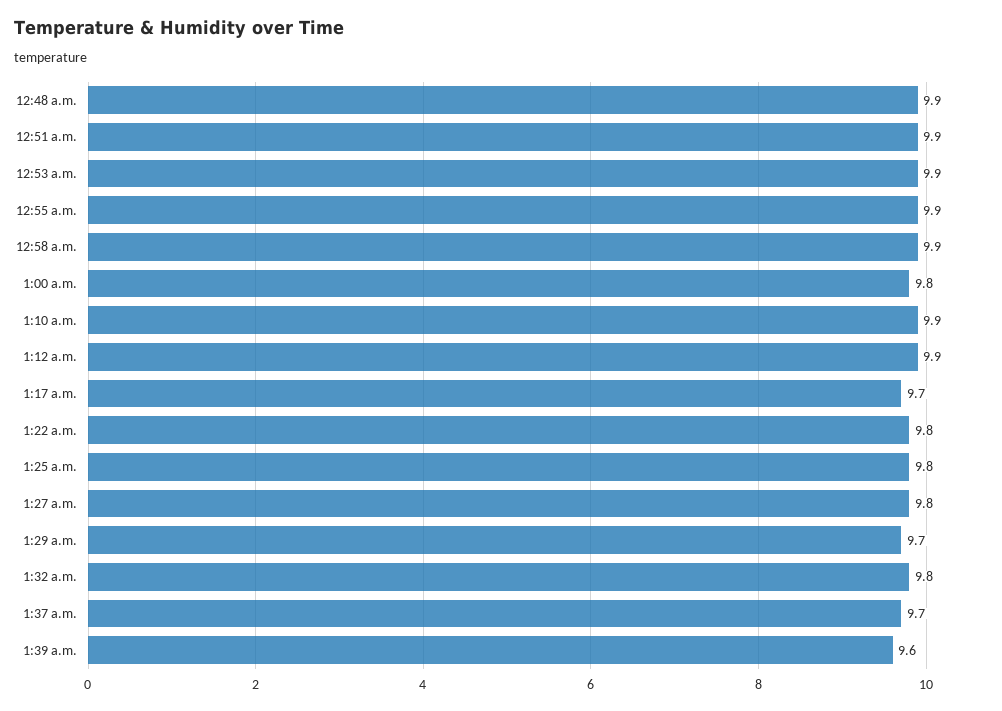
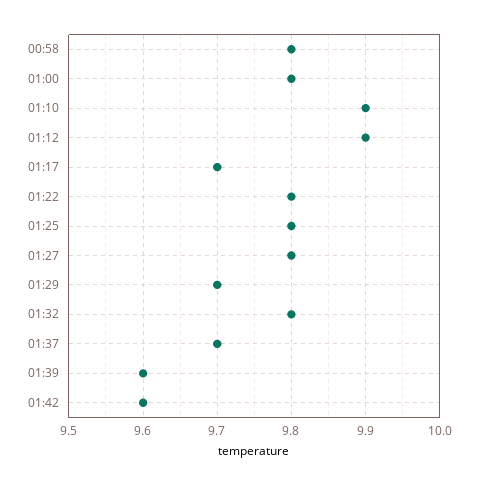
12:48 a.m.: 9.9 -> none
12:51 a.m.: 9.9 -> none
12:53 a.m.: 9.9 -> none
12:55 a.m.: 9.9 -> none
12:58 a.m.: 9.9 -> 9.8
01:42: none -> 9.6

